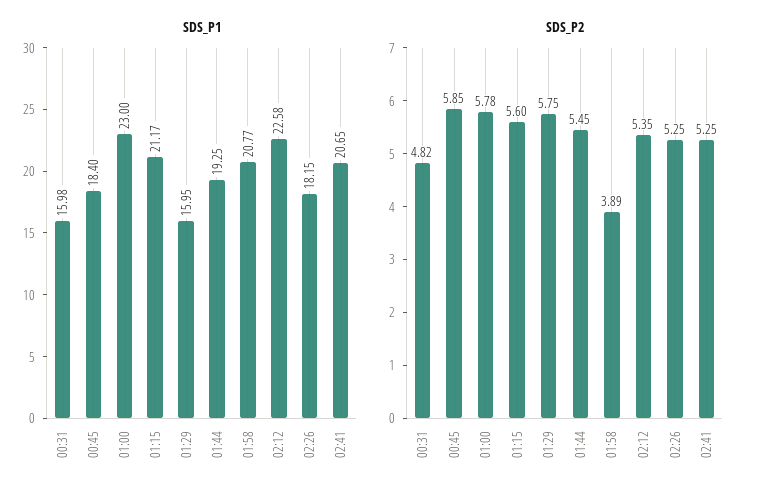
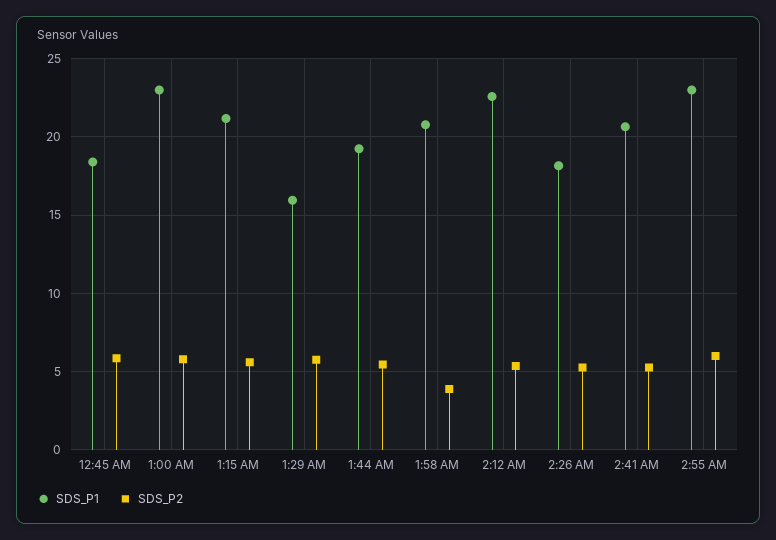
SDS_P1, 00:31: 15.98 -> none
SDS_P2, 00:31: 4.82 -> none
SDS_P1, 2:55 AM: none -> 23
SDS_P2, 2:55 AM: none -> 6

